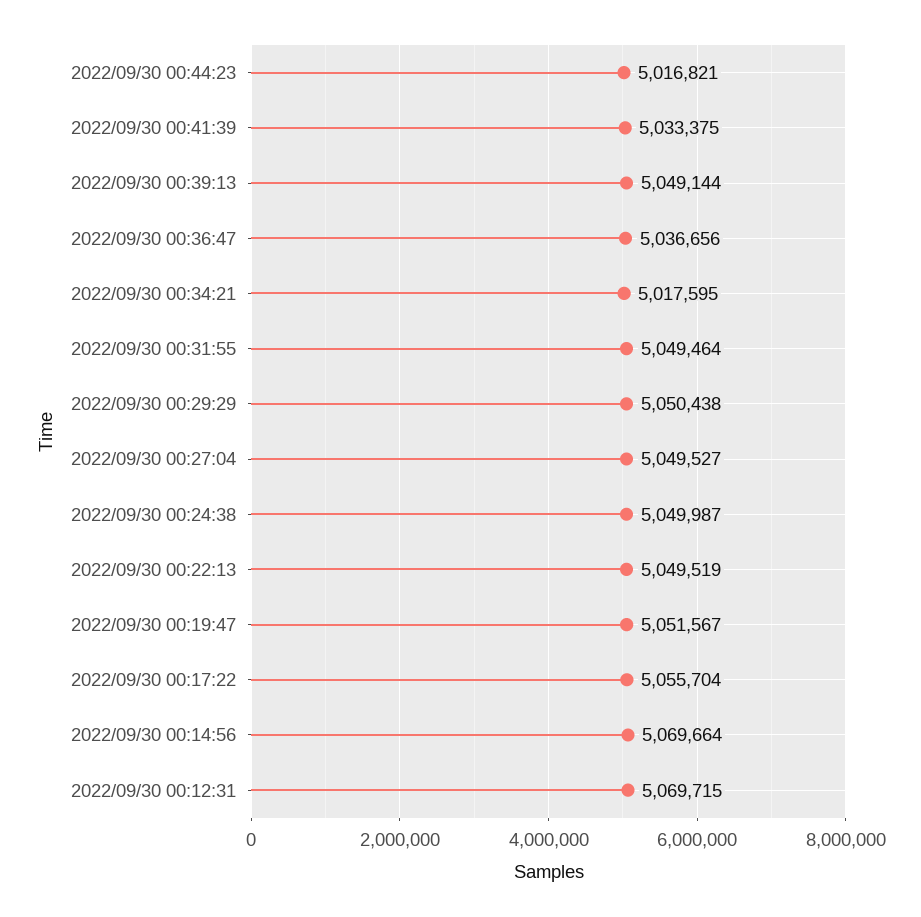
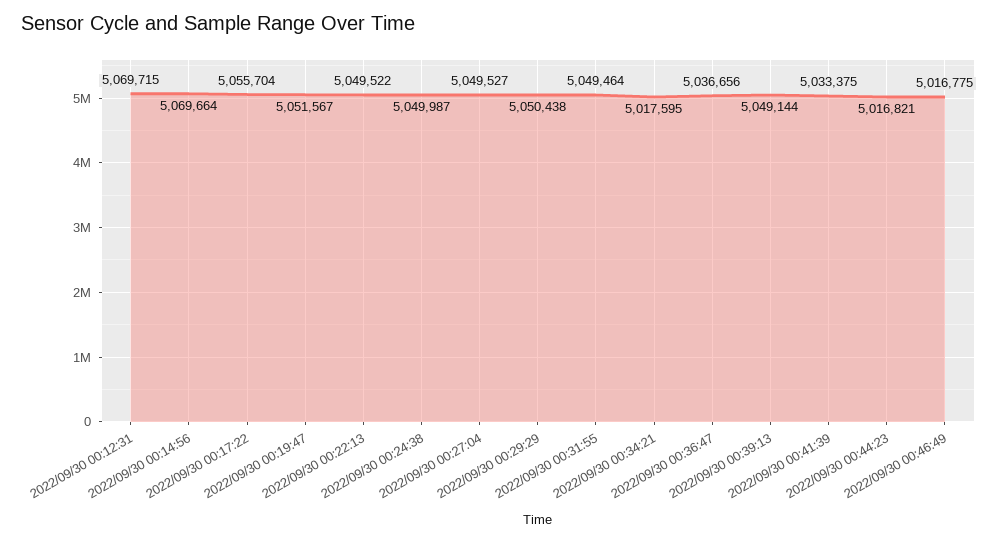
2022/09/30 00:22:13: 5049519 -> 5049522
2022/09/30 00:46:49: none -> 5016775

